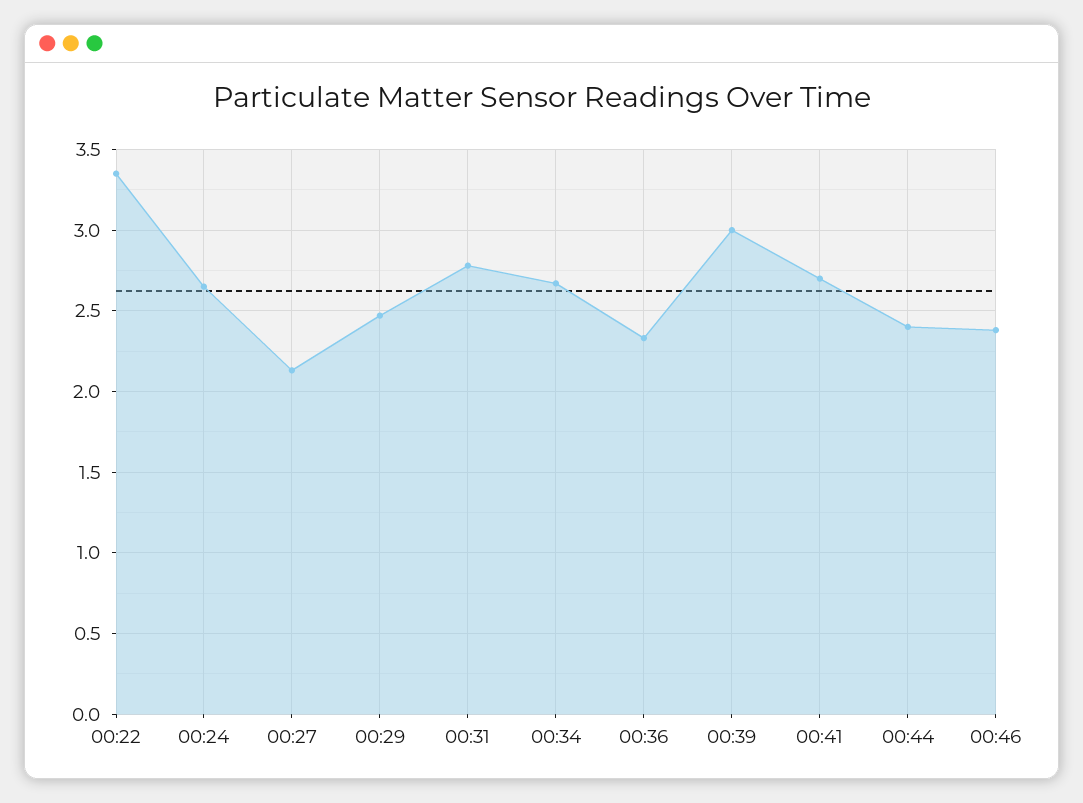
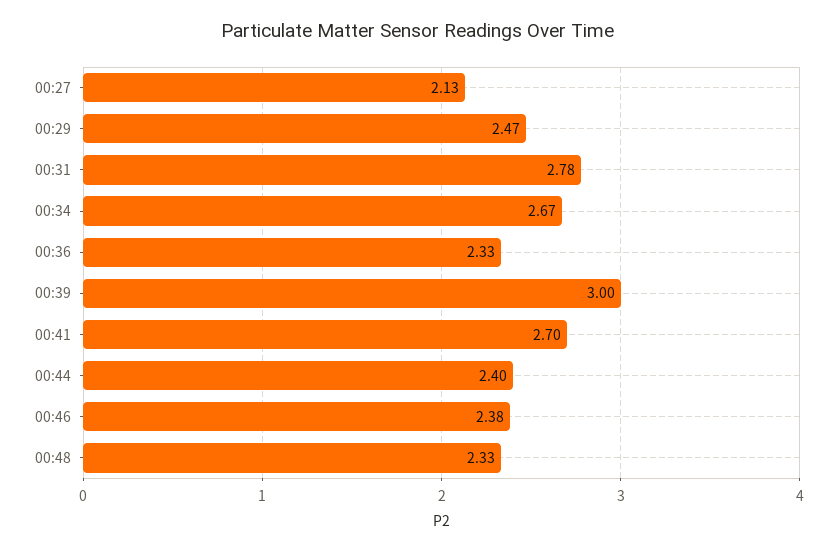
00:22: 3.35 -> none
00:24: 2.65 -> none
00:48: none -> 2.33

